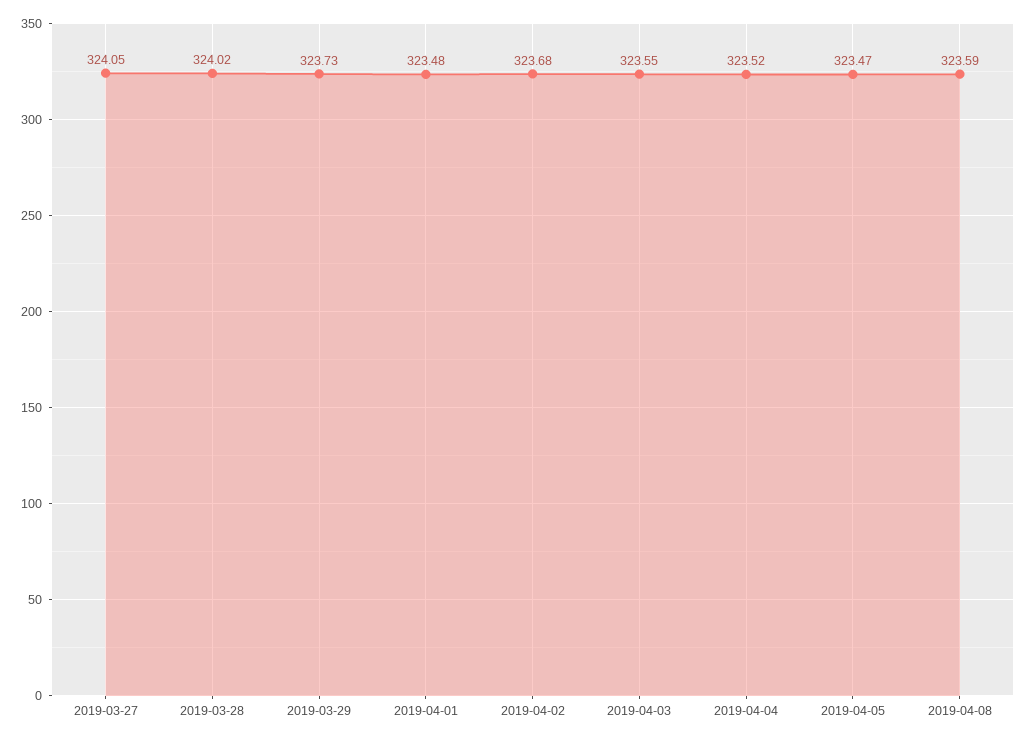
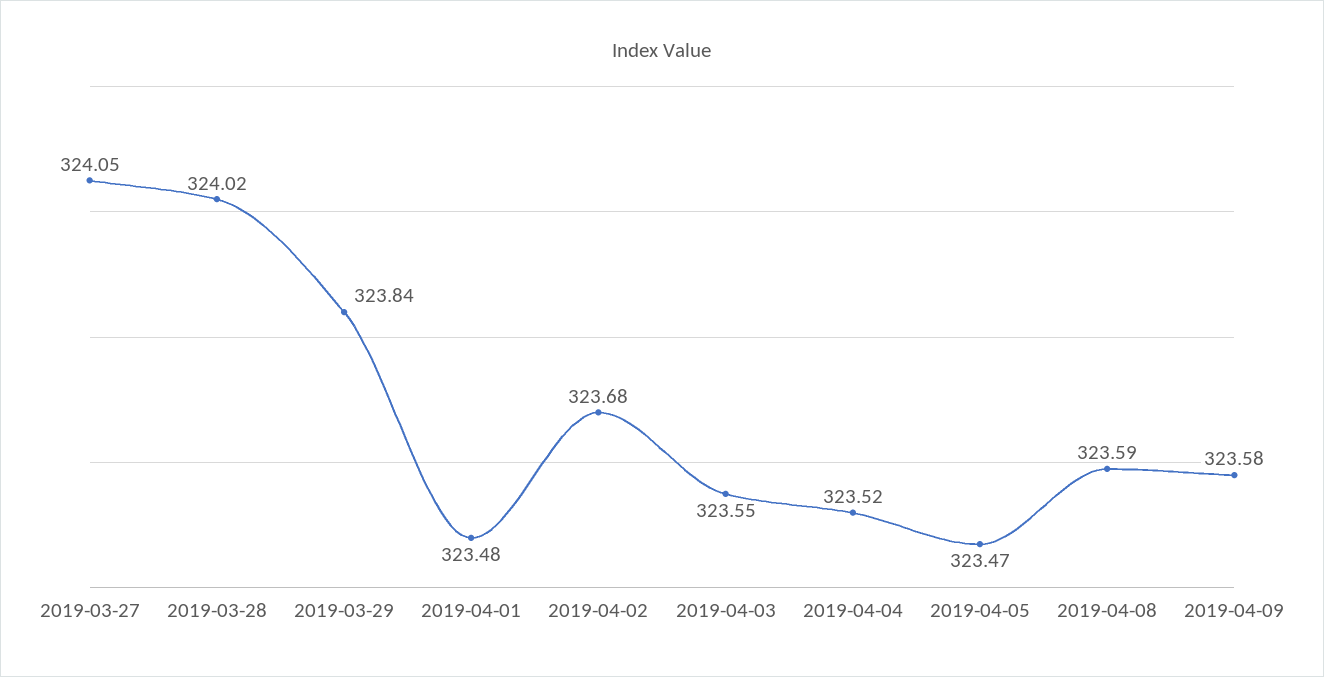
2019-03-29: 323.73 -> 323.84
2019-04-09: none -> 323.58

